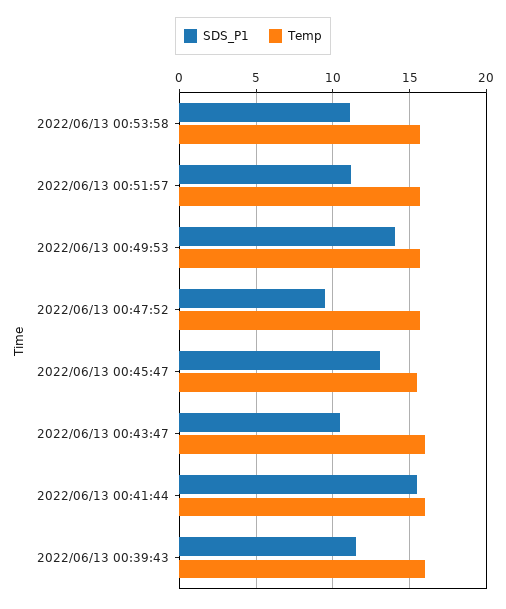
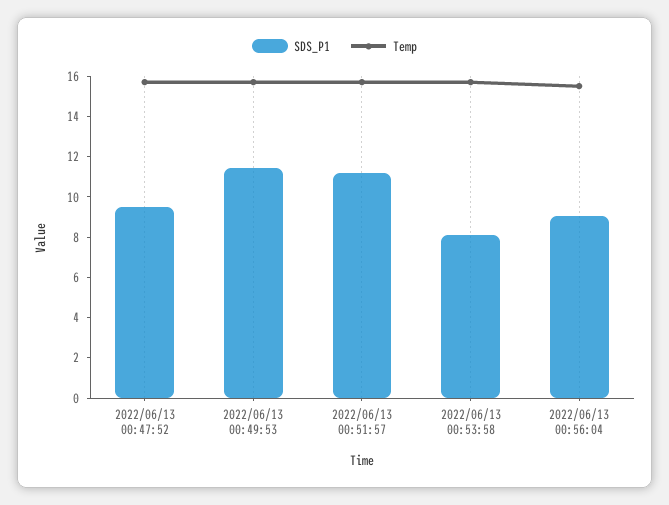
SDS_P1, 2022/06/13 00:53:58: 11 -> 8
SDS_P1, 2022/06/13 00:49:53: 14 -> 11.5
SDS_P1, 2022/06/13 00:45:47: 13 -> none
Temp, 2022/06/13 00:45:47: 15.5 -> none
SDS_P1, 2022/06/13 00:43:47: 10.5 -> none
Temp, 2022/06/13 00:43:47: 16 -> none
SDS_P1, 2022/06/13 00:41:44: 15.5 -> none
Temp, 2022/06/13 00:41:44: 16 -> none
SDS_P1, 2022/06/13 00:39:43: 11.5 -> none
Temp, 2022/06/13 00:39:43: 16 -> none
SDS_P1, 2022/06/13 00:56:04: none -> 9
Temp, 2022/06/13 00:56:04: none -> 15.5

